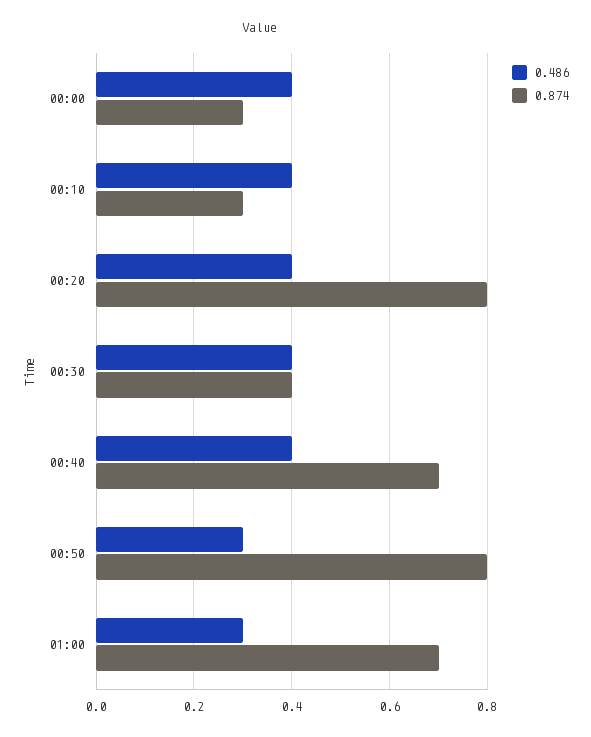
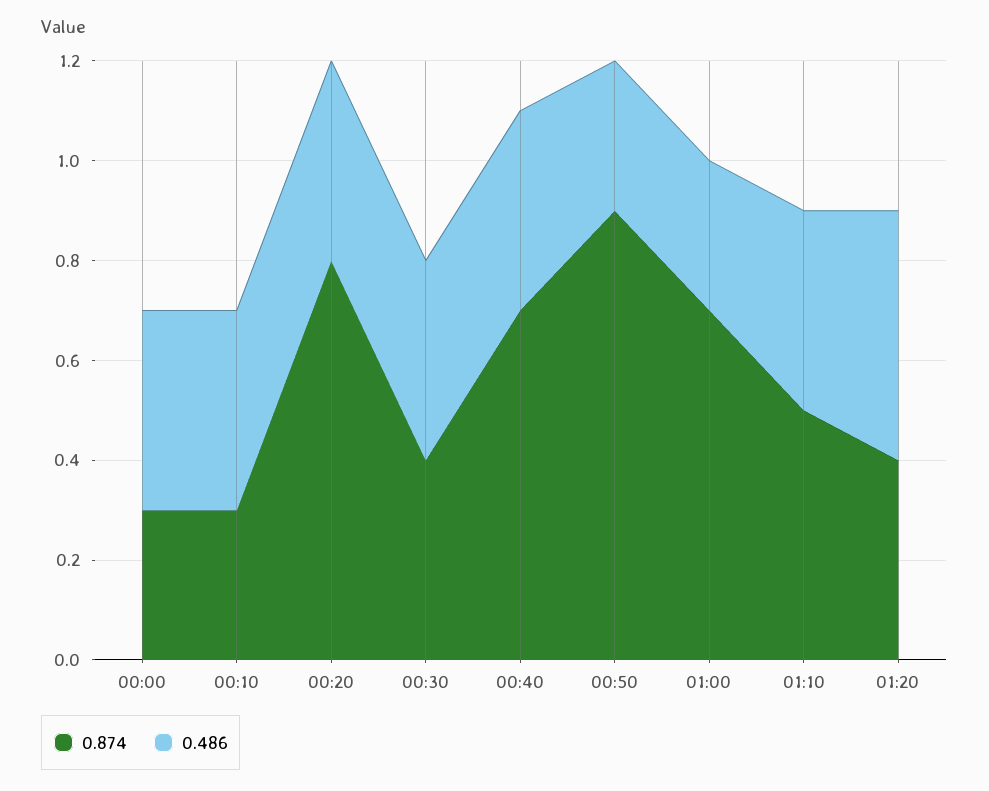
0.874, 00:50: 0.8 -> 0.9
0.874, 01:10: none -> 0.5
0.486, 01:10: none -> 0.4
0.874, 01:20: none -> 0.4
0.486, 01:20: none -> 0.5

